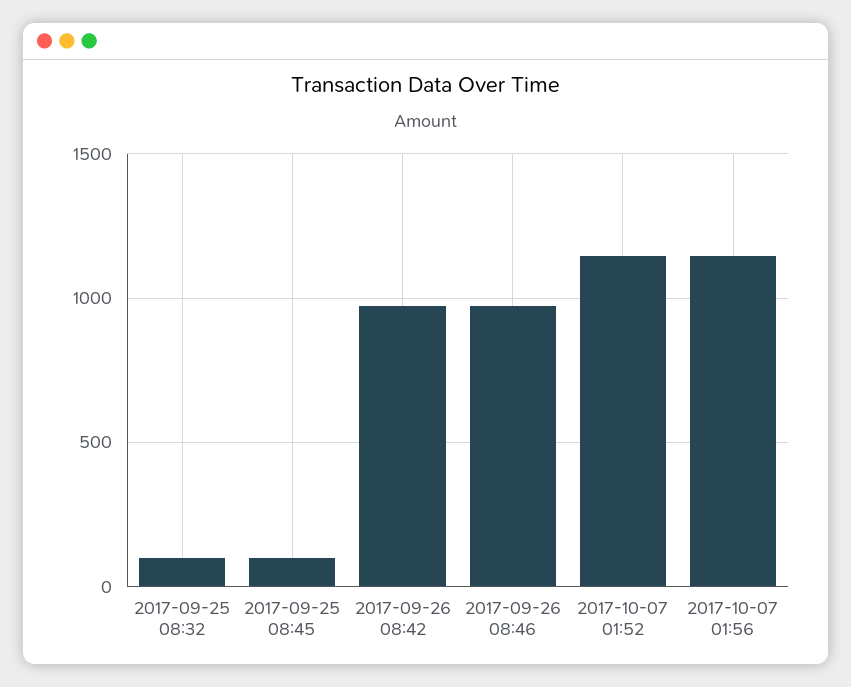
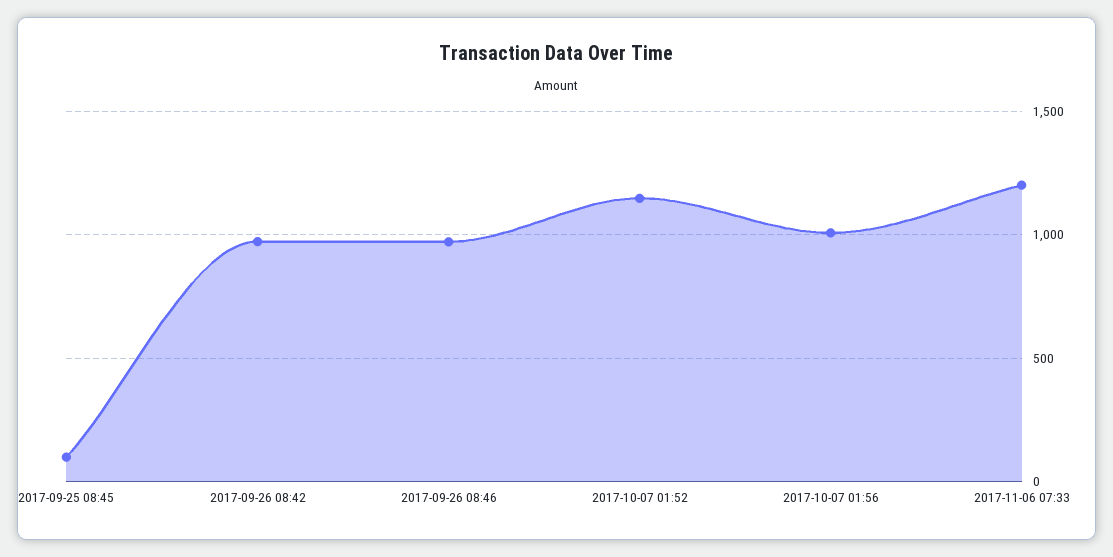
2017-09-25 08:32: 100 -> none
2017-10-07 01:56: 1150 -> 1000
2017-11-06 07:33: none -> 1200

